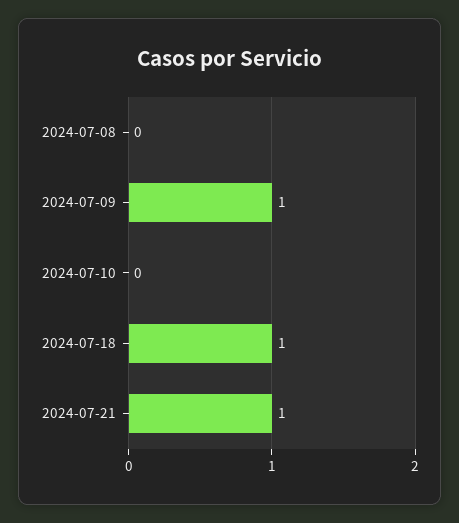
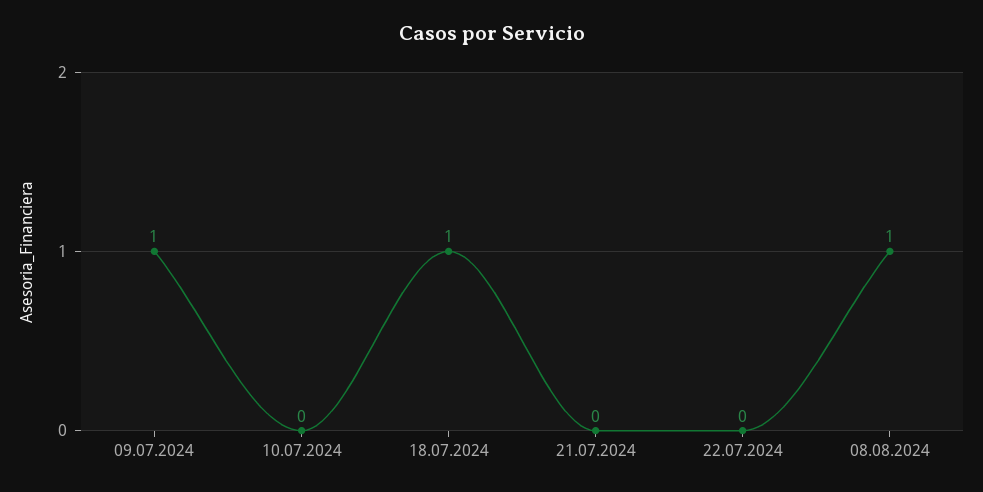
2024-07-08: 0 -> none
2024-07-21: 1 -> 0
22.07.2024: none -> 0
08.08.2024: none -> 1

